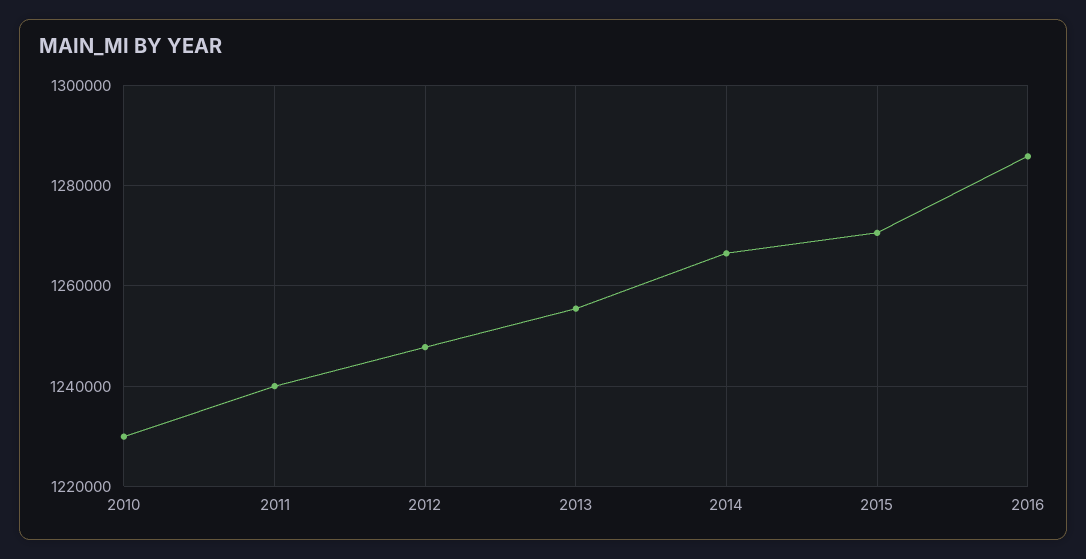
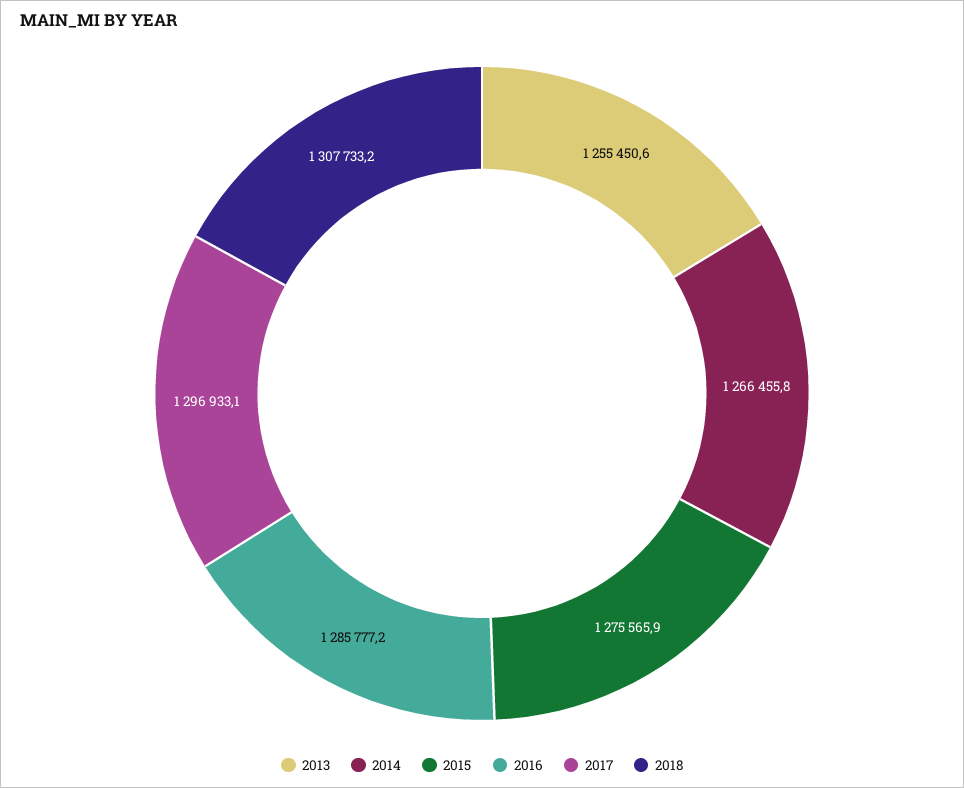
2010: 1230000 -> none
2011: 1240000 -> none
2012: 1248000 -> none
2015: 1270000 -> 1275565.9
2017: none -> 1296933.1
2018: none -> 1307733.2

